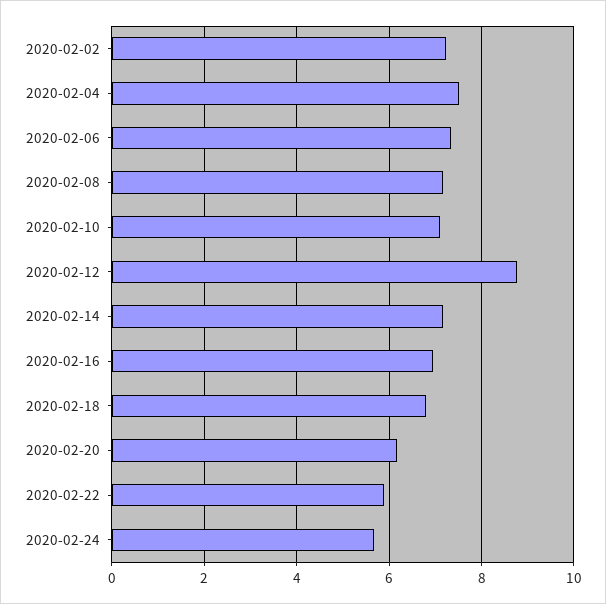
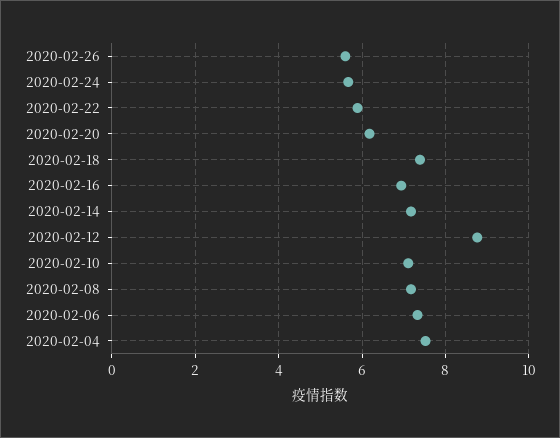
2020-02-02: 7.2 -> none
2020-02-18: 6.8 -> 7.4
2020-02-26: none -> 5.6

